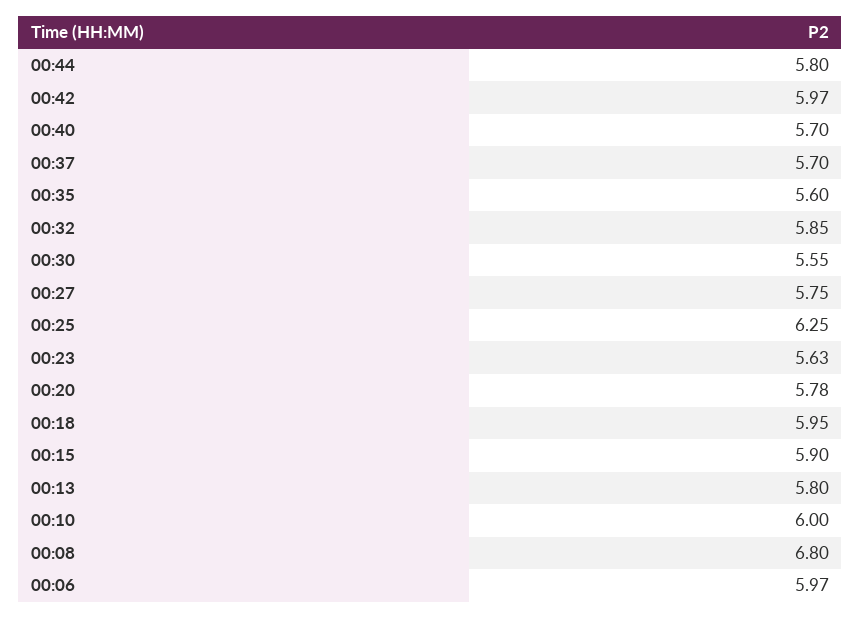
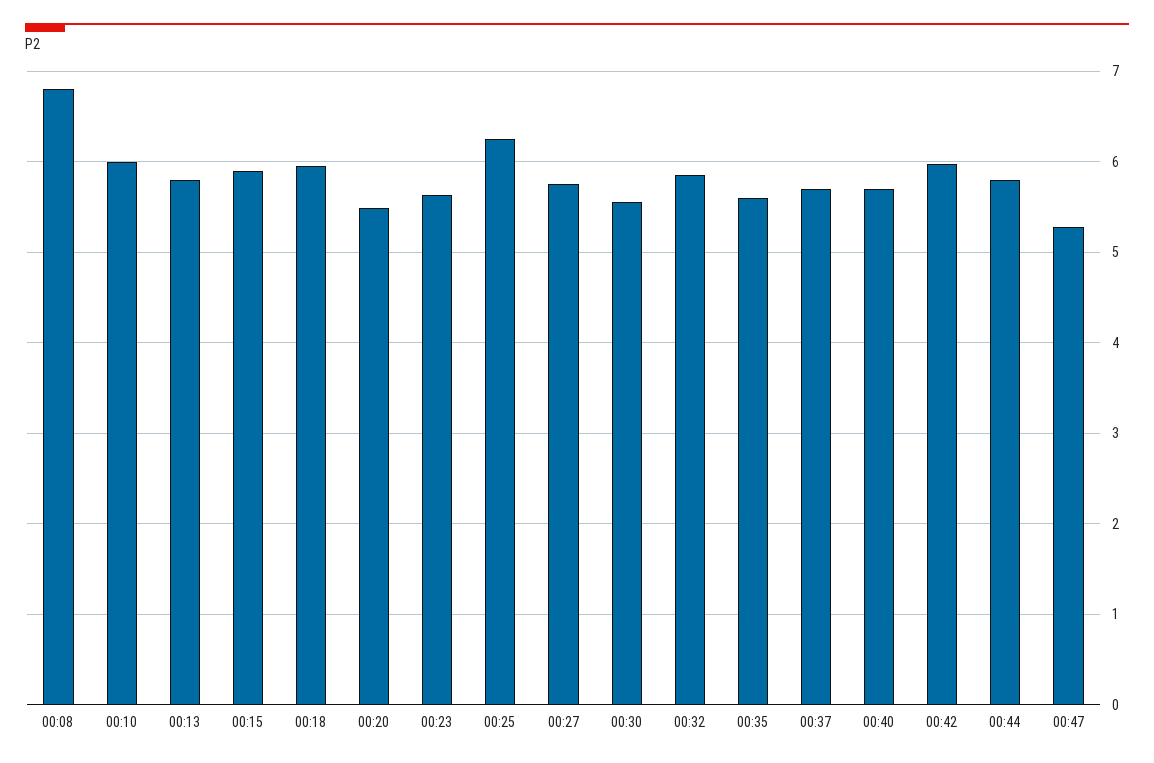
00:20: 5.78 -> 5.5
00:06: 5.97 -> none
00:47: none -> 5.3

